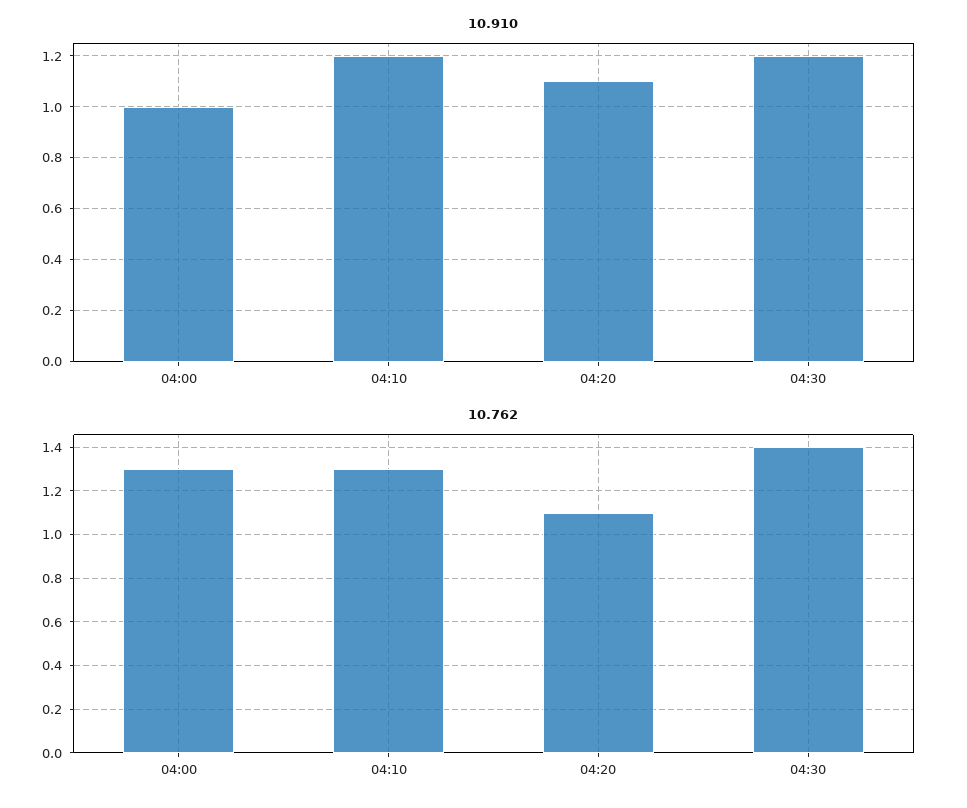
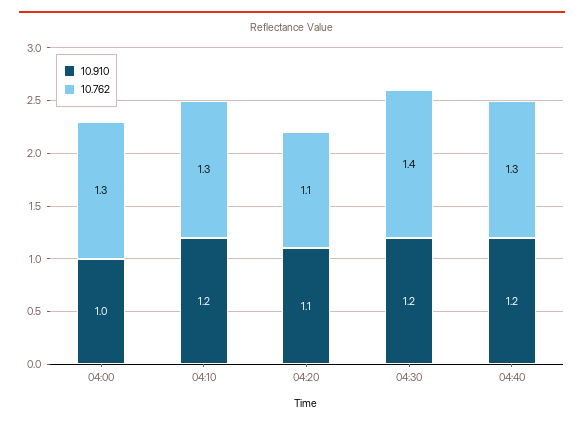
10.910, 04:40: none -> 1.2
10.762, 04:40: none -> 1.3

